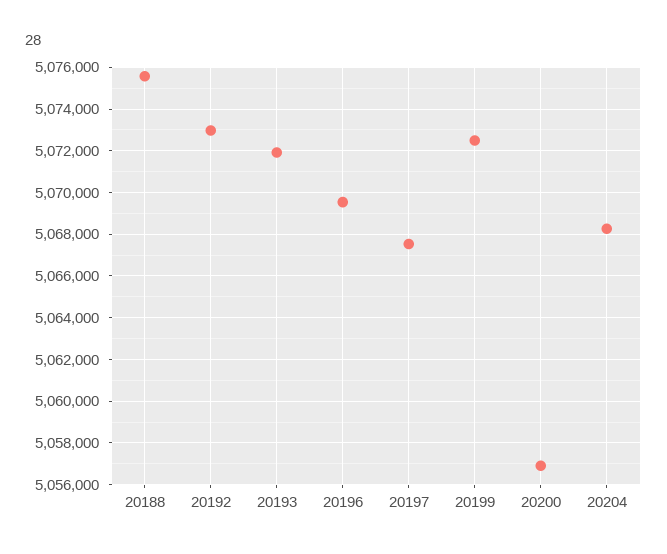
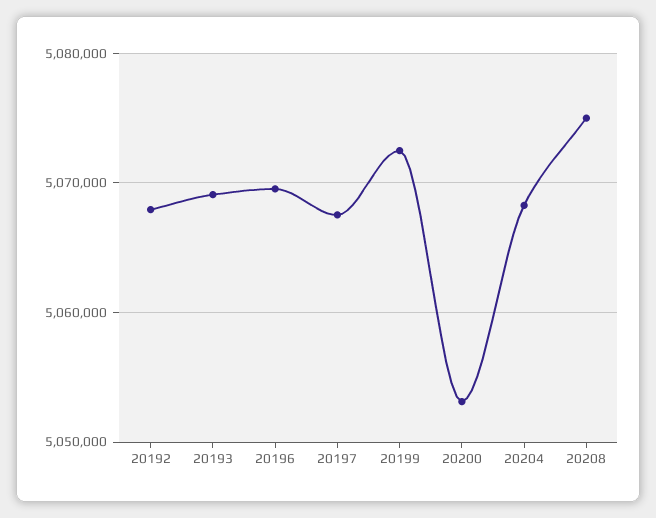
20188: 5075500 -> none
20192: 5073000 -> 5068000
20193: 5072000 -> 5069000
20200: 5057000 -> 5053000
20208: none -> 5075000

